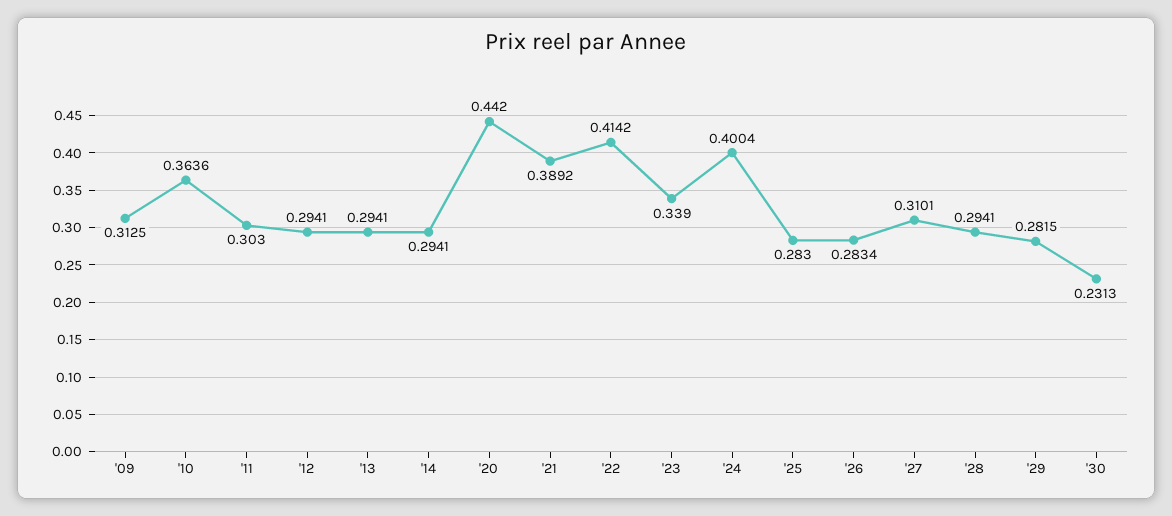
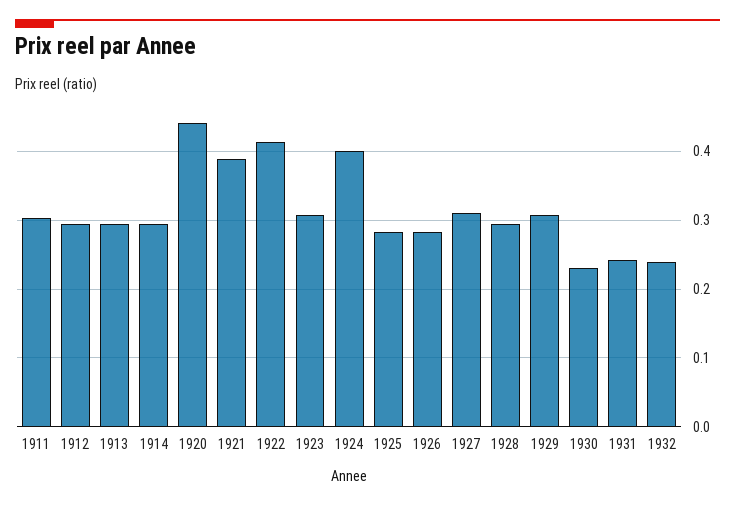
'09: 0.3125 -> none
'10: 0.3636 -> none
'23: 0.339 -> 0.31
'29: 0.2815 -> 0.31
1931: none -> 0.24
1932: none -> 0.24

